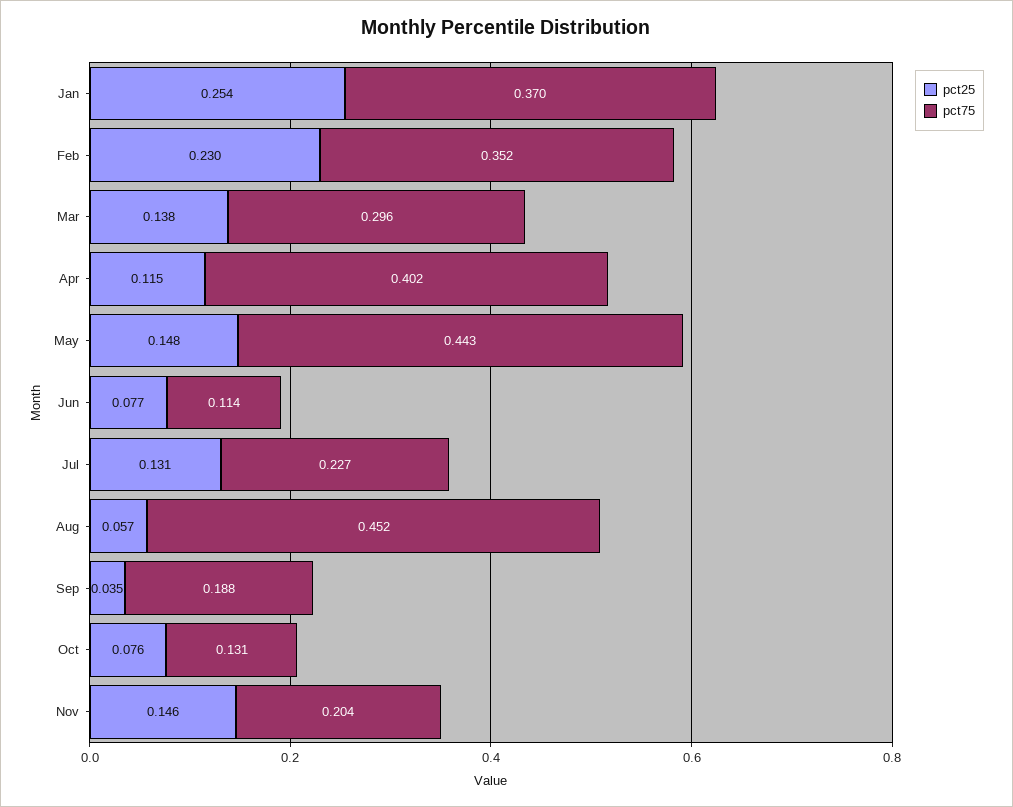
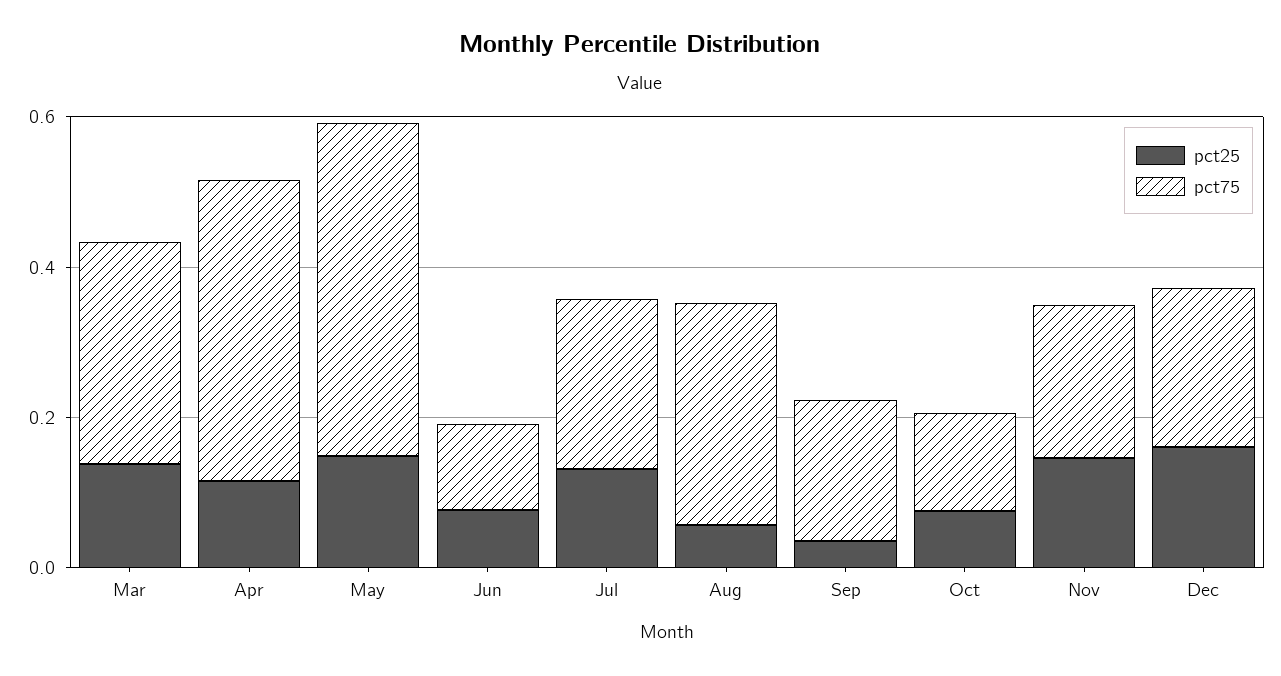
pct25, Jan: 0.254 -> none
pct75, Jan: 0.37 -> none
pct25, Feb: 0.23 -> none
pct75, Feb: 0.352 -> none
pct75, Aug: 0.452 -> 0.3
pct25, Dec: none -> 0.15
pct75, Dec: none -> 0.2

